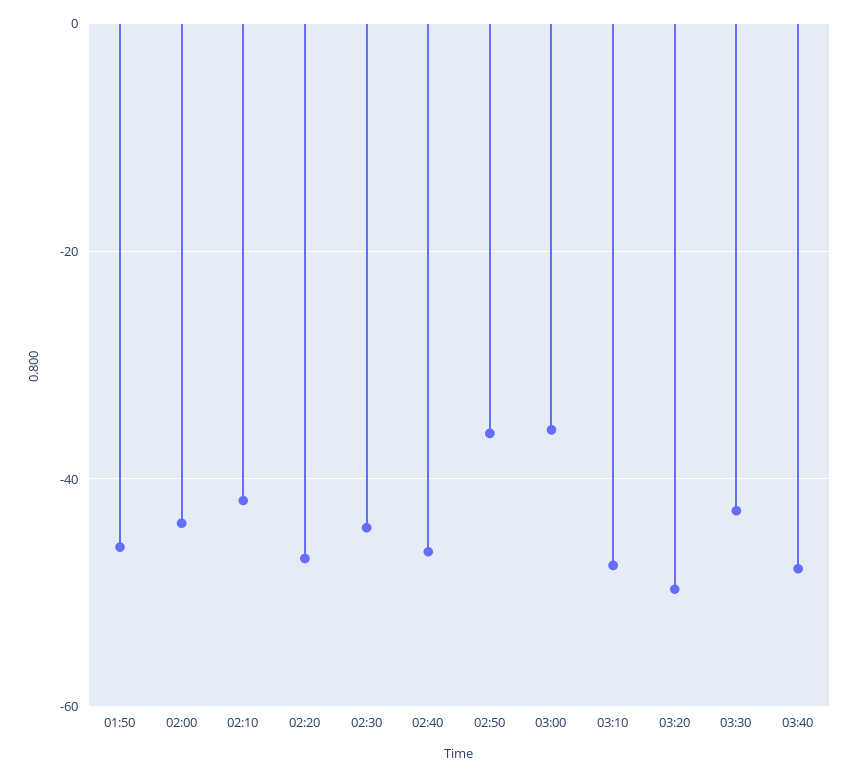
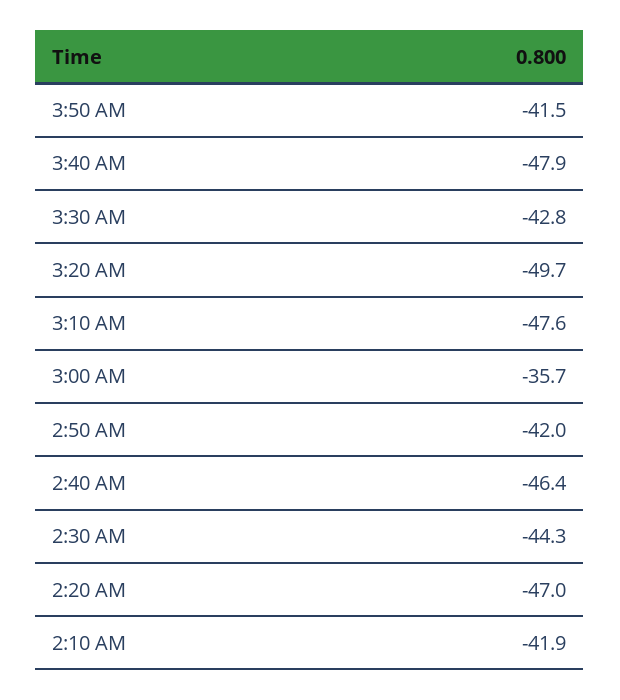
01:50: -46 -> none
02:00: -44 -> none
02:50: -36 -> -42
3:50 AM: none -> -41.5

